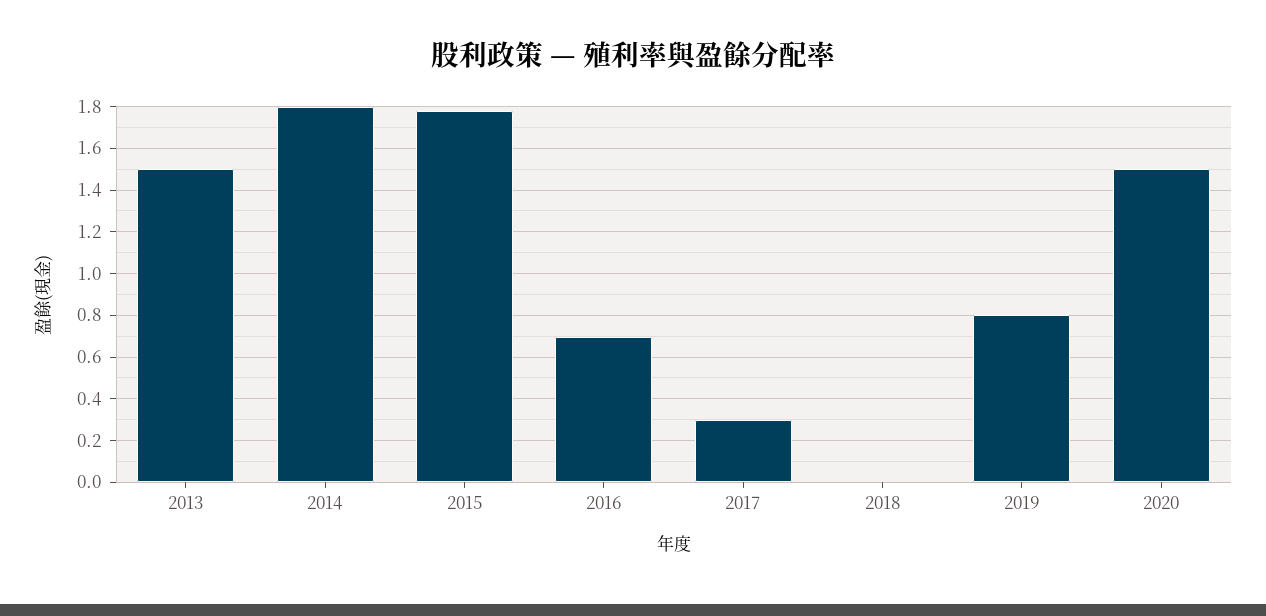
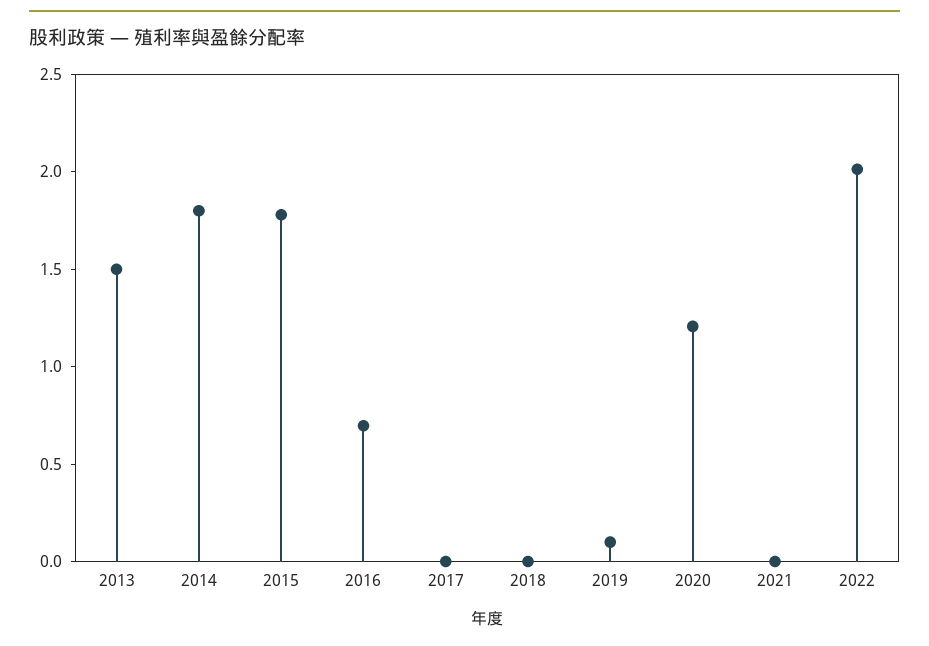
2017: 0.3 -> 0
2019: 0.8 -> 0.1
2020: 1.5 -> 1.2
2021: none -> 0
2022: none -> 2

